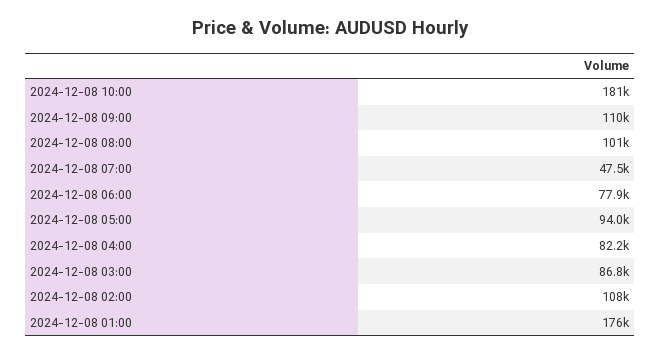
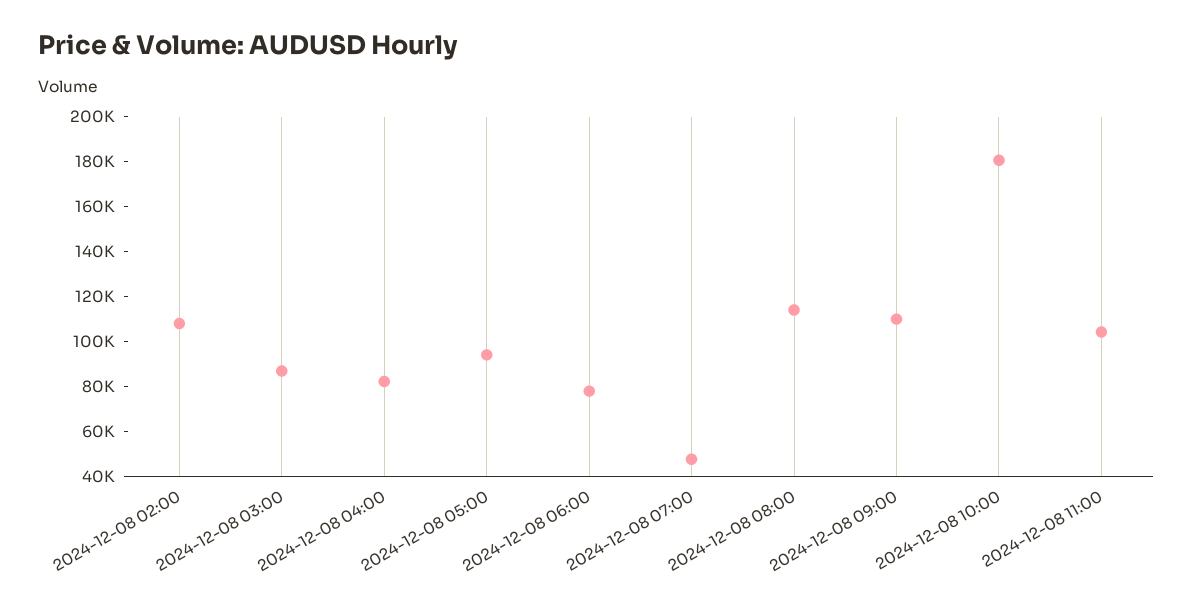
2024-12-08 08:00: 101000 -> 115000
2024-12-08 01:00: 176000 -> none
2024-12-08 11:00: none -> 105000

